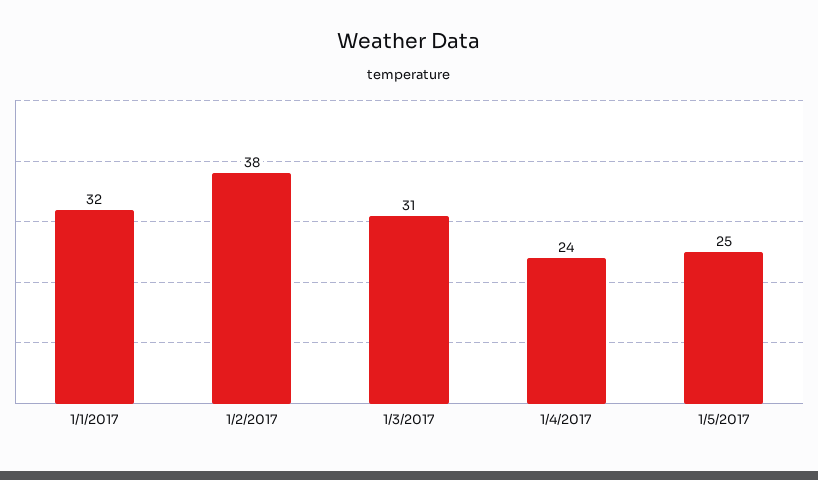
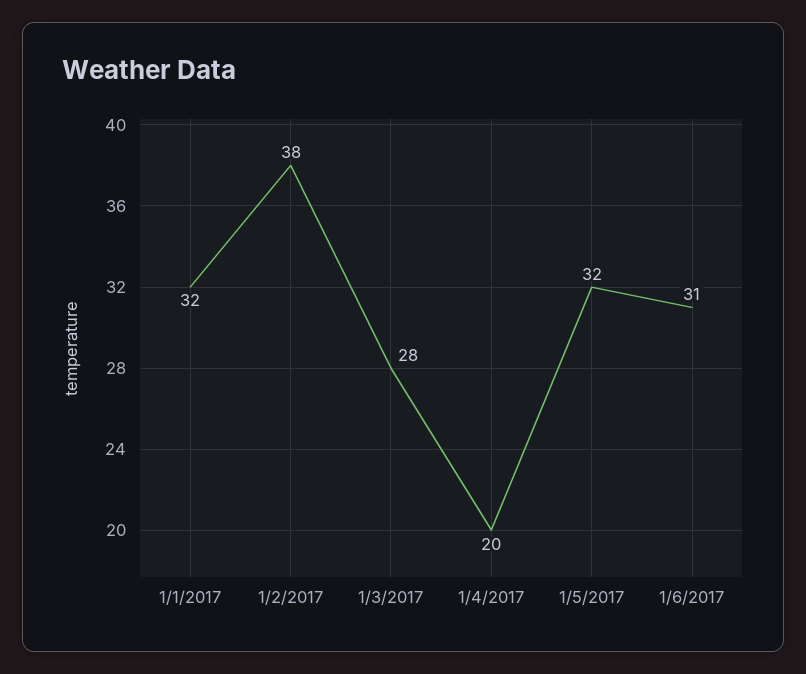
1/3/2017: 31 -> 28
1/4/2017: 24 -> 20
1/5/2017: 25 -> 32
1/6/2017: none -> 31

